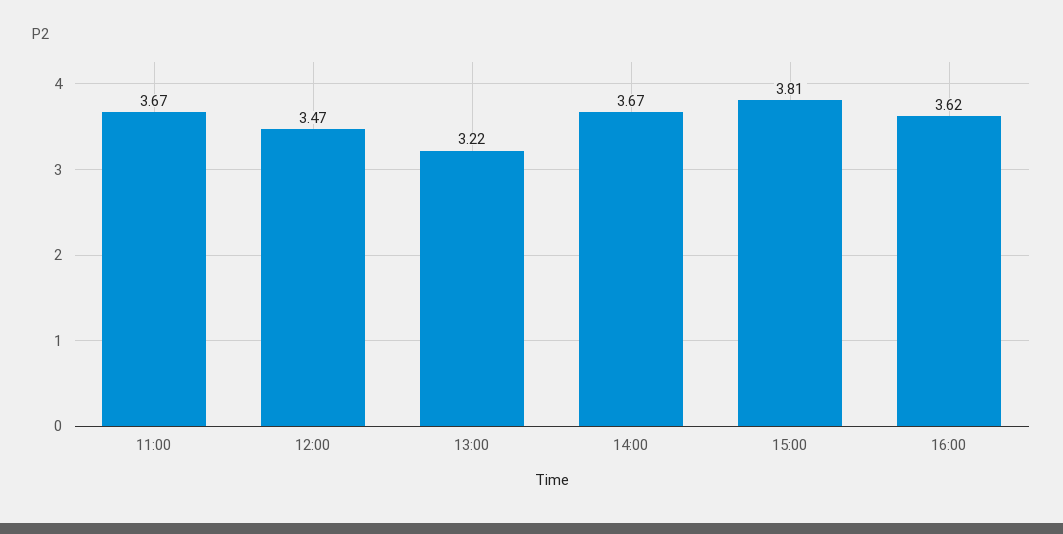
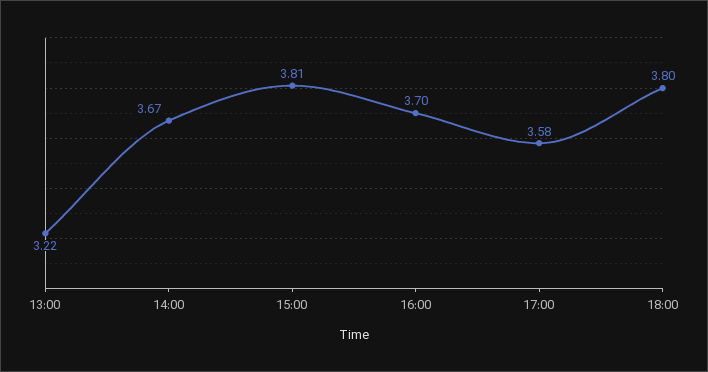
11:00: 3.67 -> none
12:00: 3.47 -> none
16:00: 3.62 -> 3.7
17:00: none -> 3.58
18:00: none -> 3.8

